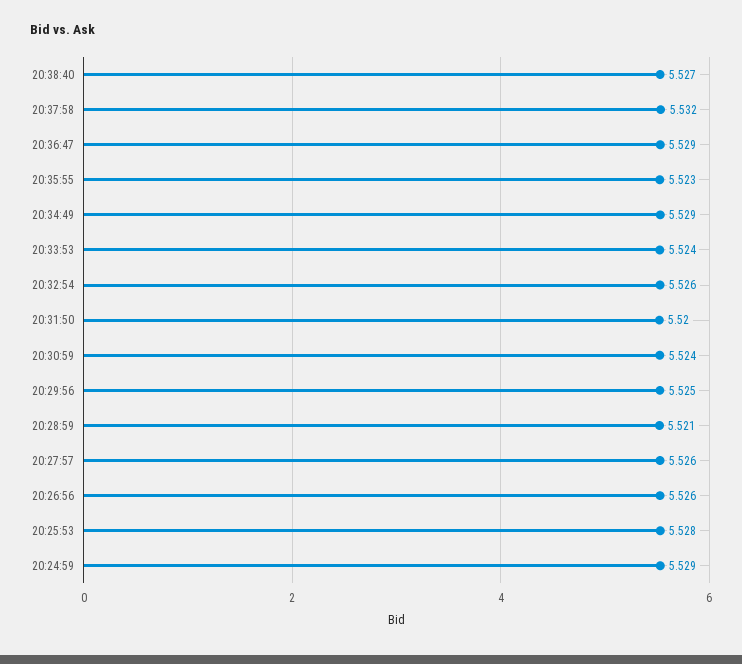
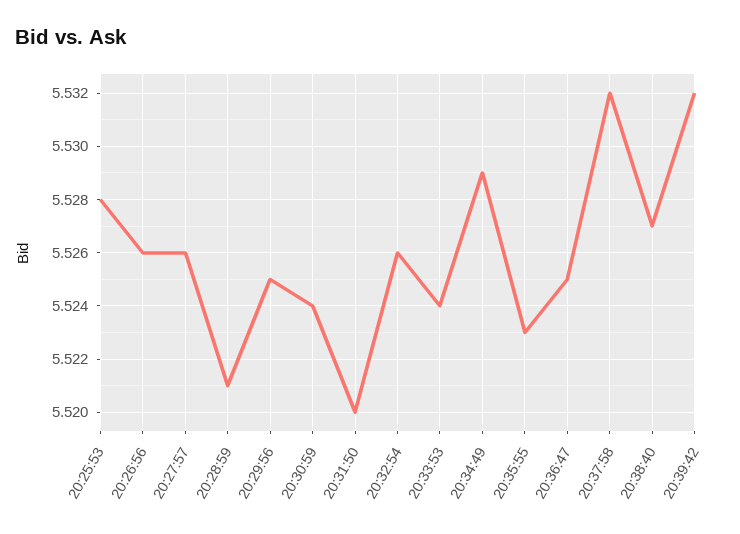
20:36:47: 5.529 -> 5.525
20:24:59: 5.529 -> none
20:39:42: none -> 5.532

